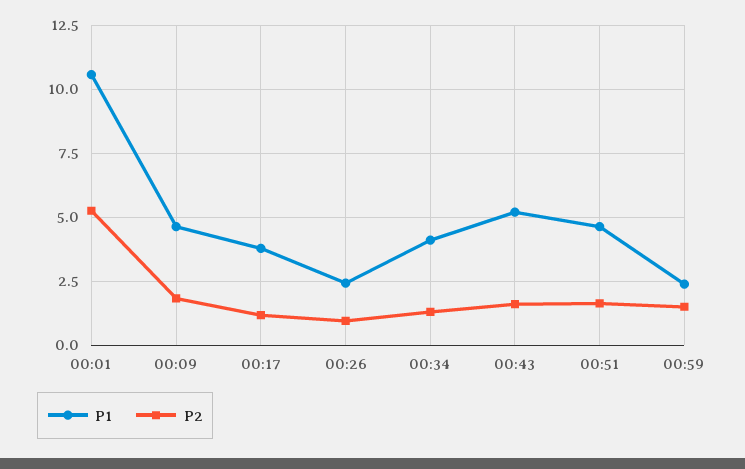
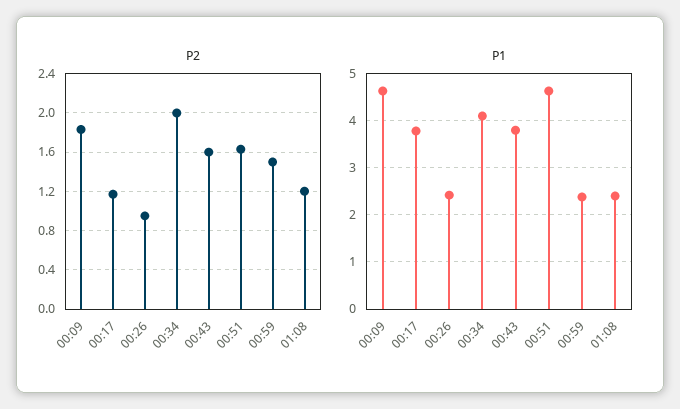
P1, 00:01: 10.5 -> none
P2, 00:01: 5.25 -> none
P2, 00:34: 1.25 -> 2
P1, 00:43: 5.25 -> 3.8
P2, 01:08: none -> 1.2
P1, 01:08: none -> 2.4

